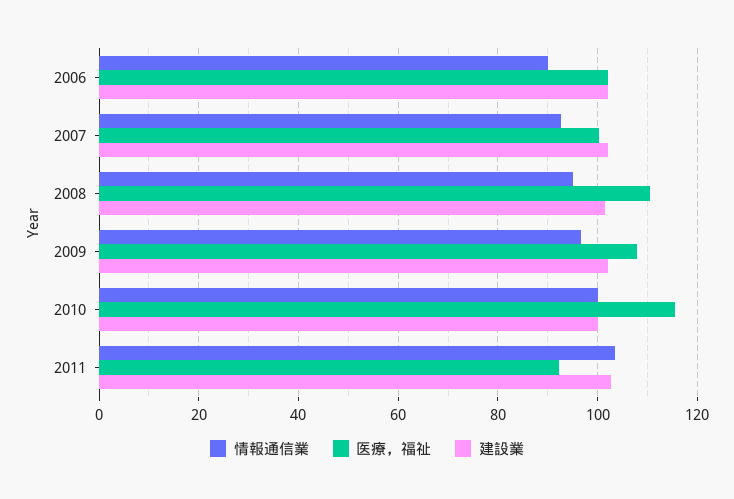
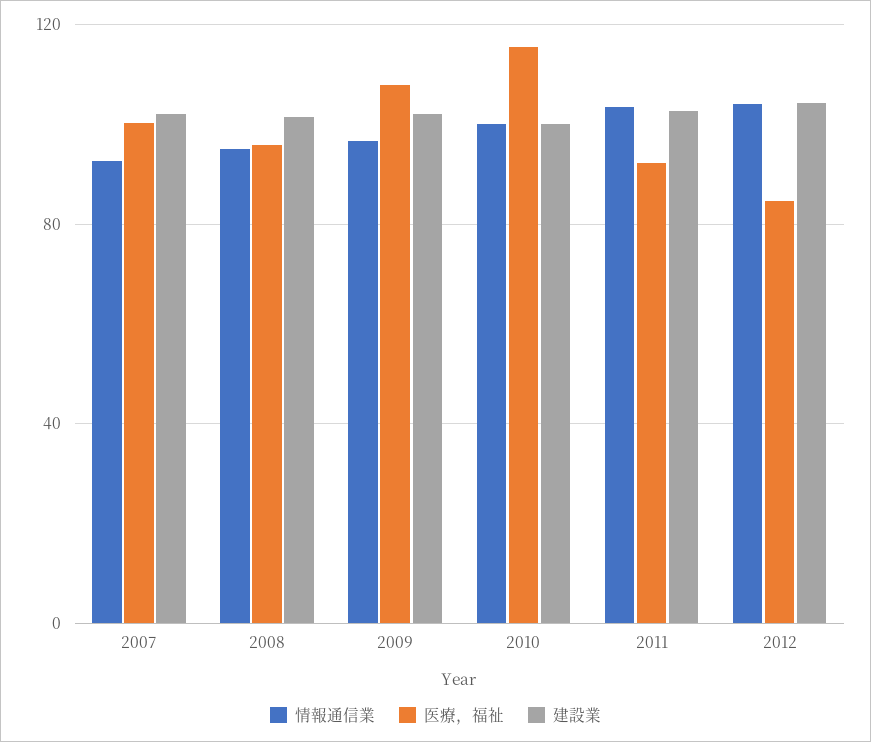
情報通信業, 2006: 90 -> none
医療，福祉, 2006: 102 -> none
建設業, 2006: 102 -> none
医療，福祉, 2008: 110 -> 95
情報通信業, 2012: none -> 105
医療，福祉, 2012: none -> 85
建設業, 2012: none -> 105

